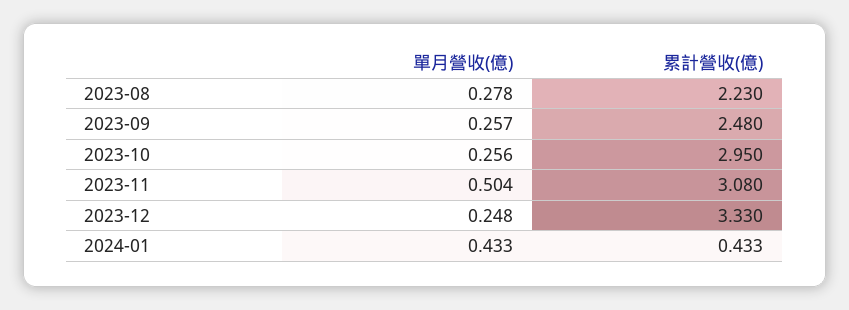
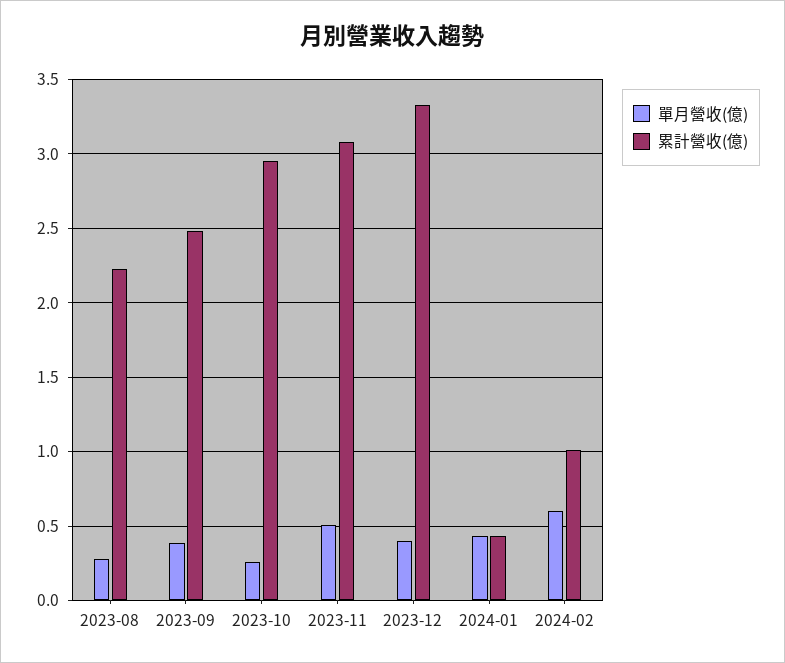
單月營收(億), 2023-09: 0.257 -> 0.4
單月營收(億), 2023-12: 0.248 -> 0.4
單月營收(億), 2024-02: none -> 0.6
累計營收(億), 2024-02: none -> 1

